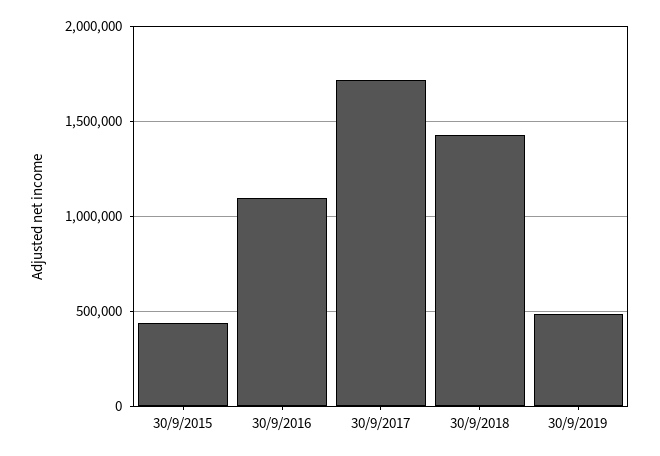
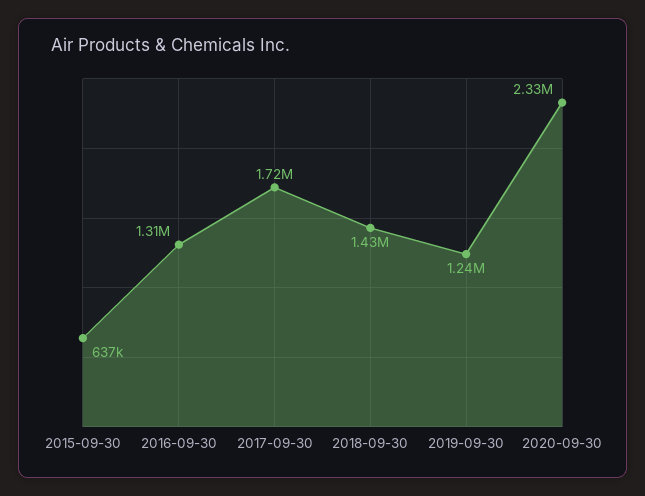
30/9/2015: 450000 -> 637000
30/9/2016: 1100000 -> 1310000
30/9/2019: 500000 -> 1240000
2020-09-30: none -> 2330000

